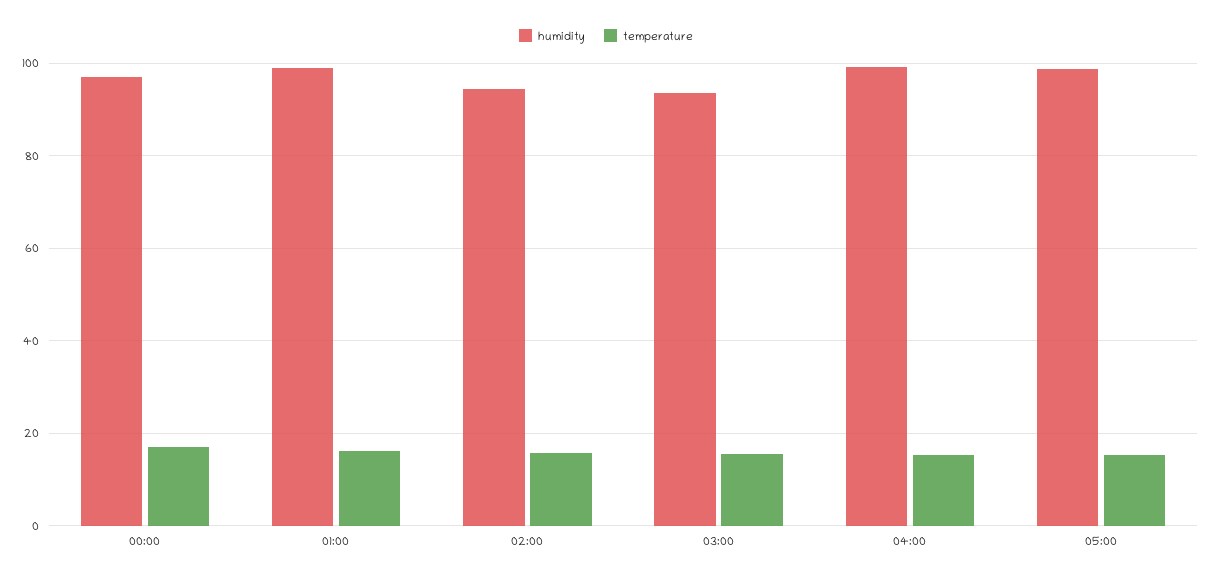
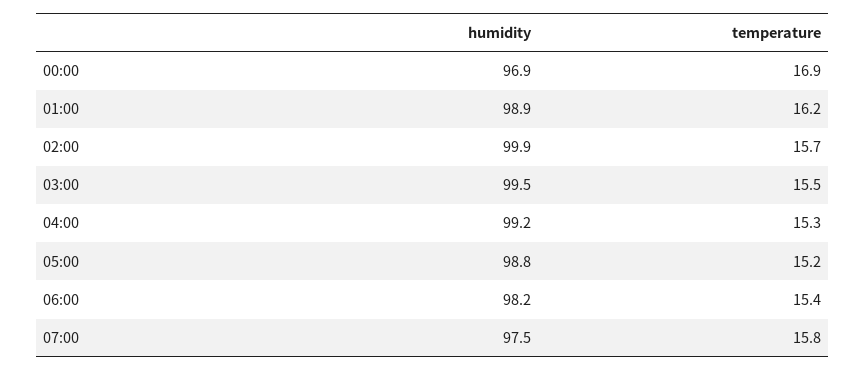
humidity, 02:00: 94 -> 99.9
humidity, 03:00: 94 -> 99.5
humidity, 06:00: none -> 98.2
temperature, 06:00: none -> 15.4
humidity, 07:00: none -> 97.5
temperature, 07:00: none -> 15.8

